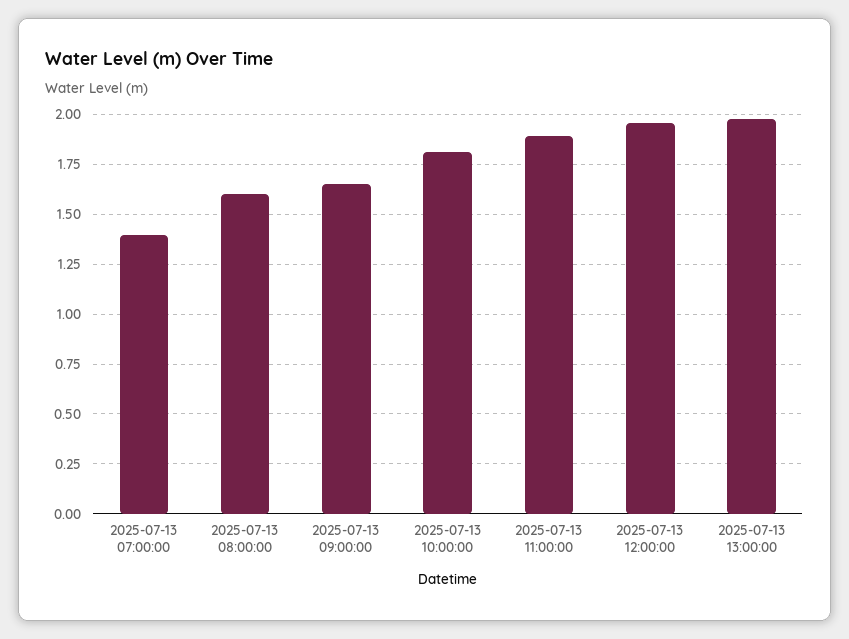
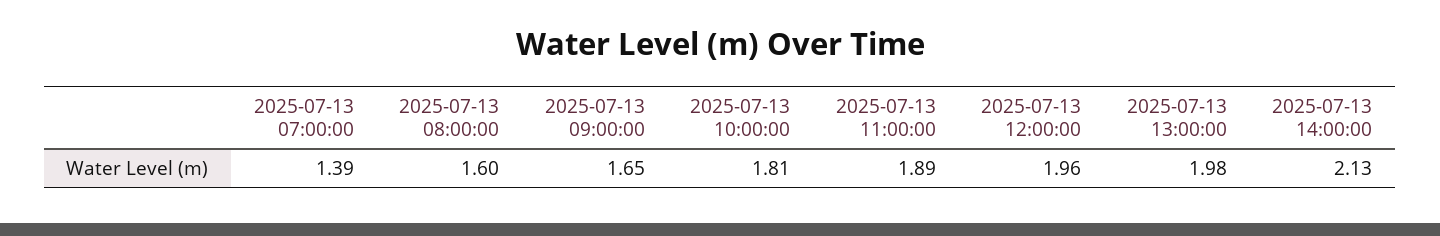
2025-07-13 14:00:00: none -> 2.13

